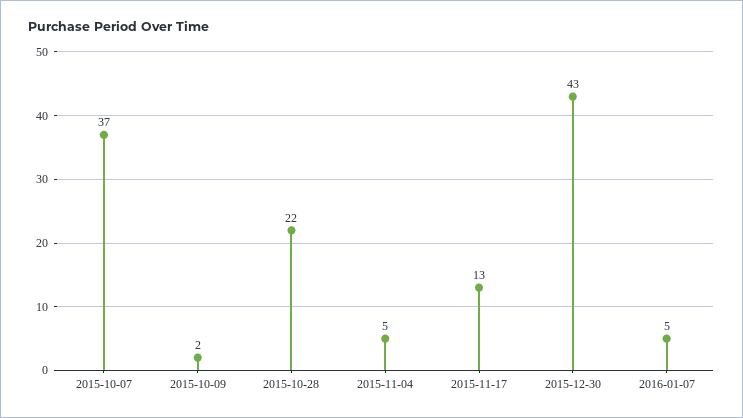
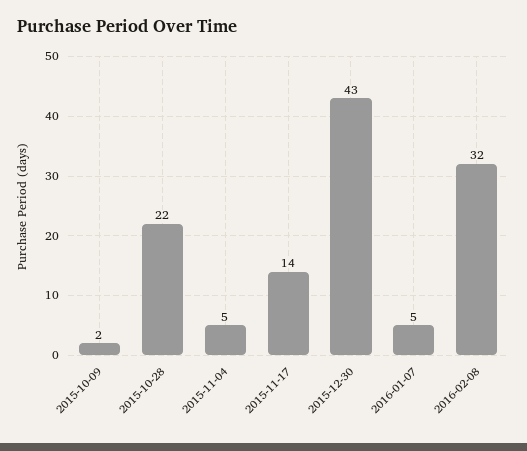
2015-10-07: 37 -> none
2015-11-17: 13 -> 14
2016-02-08: none -> 32

